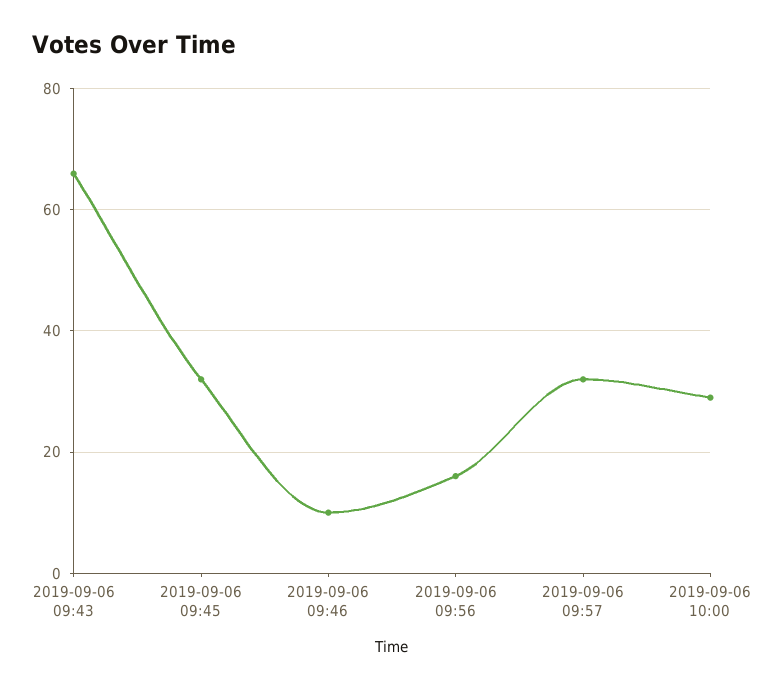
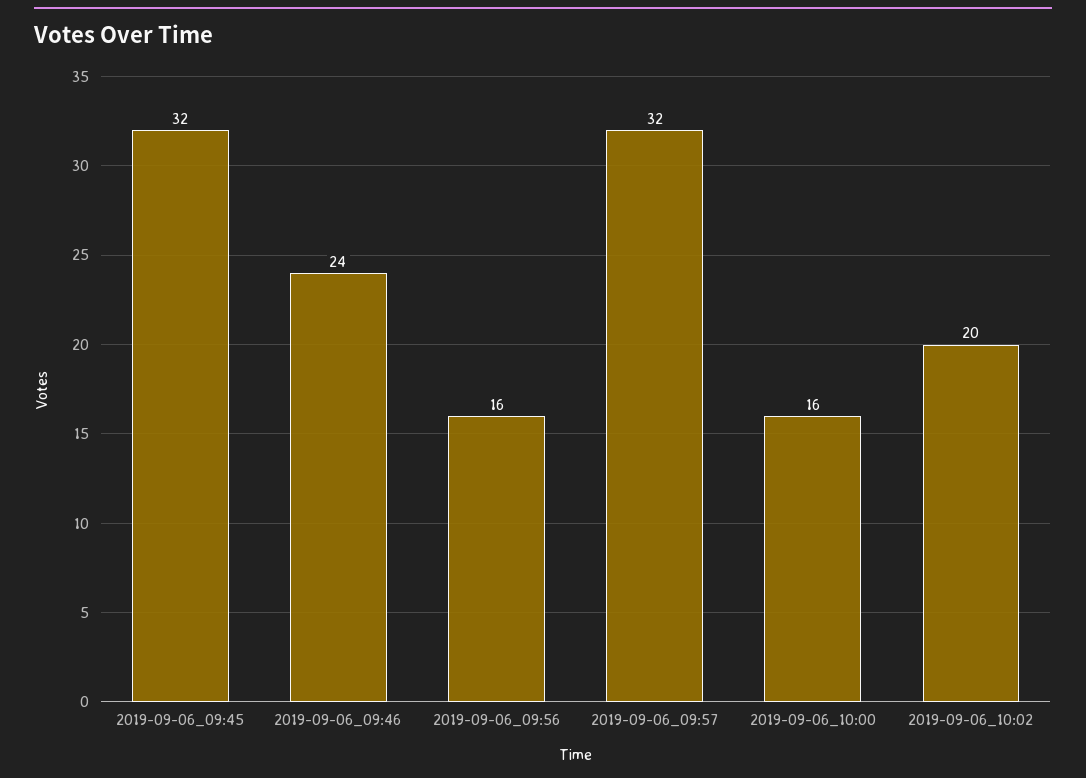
2019-09-06 09:43: 65 -> none
2019-09-06 09:46: 10 -> 24
2019-09-06 10:00: 30 -> 16
2019-09-06_10:02: none -> 20

